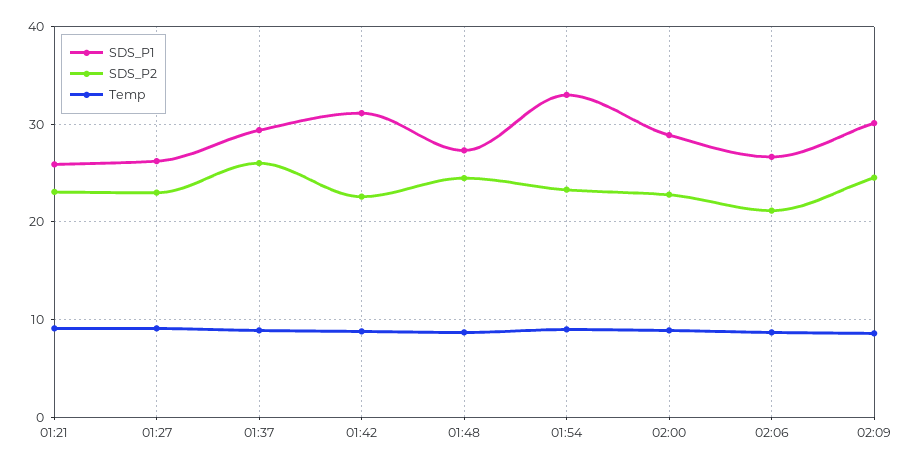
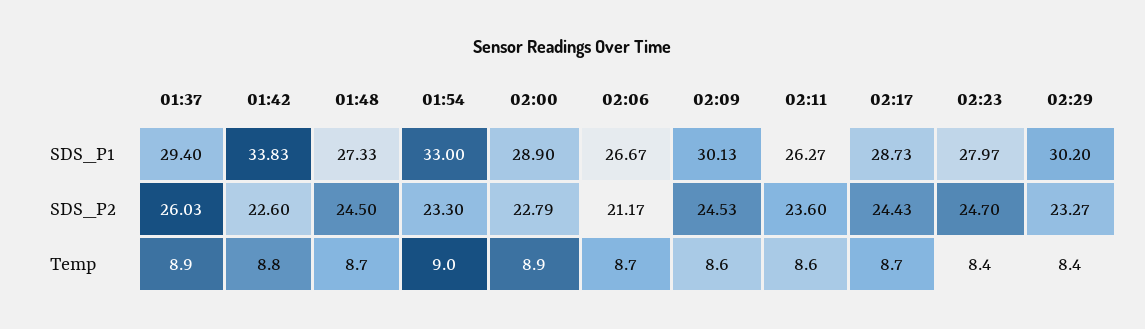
SDS_P1, 01:21: 26 -> none
SDS_P2, 01:21: 23 -> none
Temp, 01:21: 9 -> none
SDS_P1, 01:27: 26 -> none
SDS_P2, 01:27: 23 -> none
Temp, 01:27: 9 -> none
SDS_P1, 01:42: 31 -> 33.83
SDS_P1, 02:11: none -> 26.27
SDS_P1, 02:17: none -> 28.73
SDS_P1, 02:23: none -> 27.97
SDS_P1, 02:29: none -> 30.2
SDS_P2, 02:11: none -> 23.6
SDS_P2, 02:17: none -> 24.43
SDS_P2, 02:23: none -> 24.7
SDS_P2, 02:29: none -> 23.27
Temp, 02:11: none -> 8.6
Temp, 02:17: none -> 8.7
Temp, 02:23: none -> 8.4
Temp, 02:29: none -> 8.4

